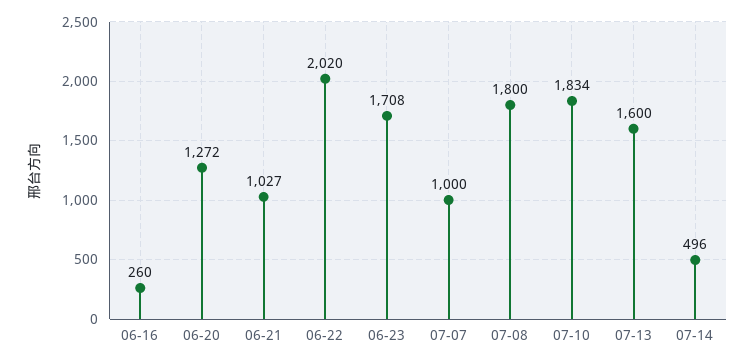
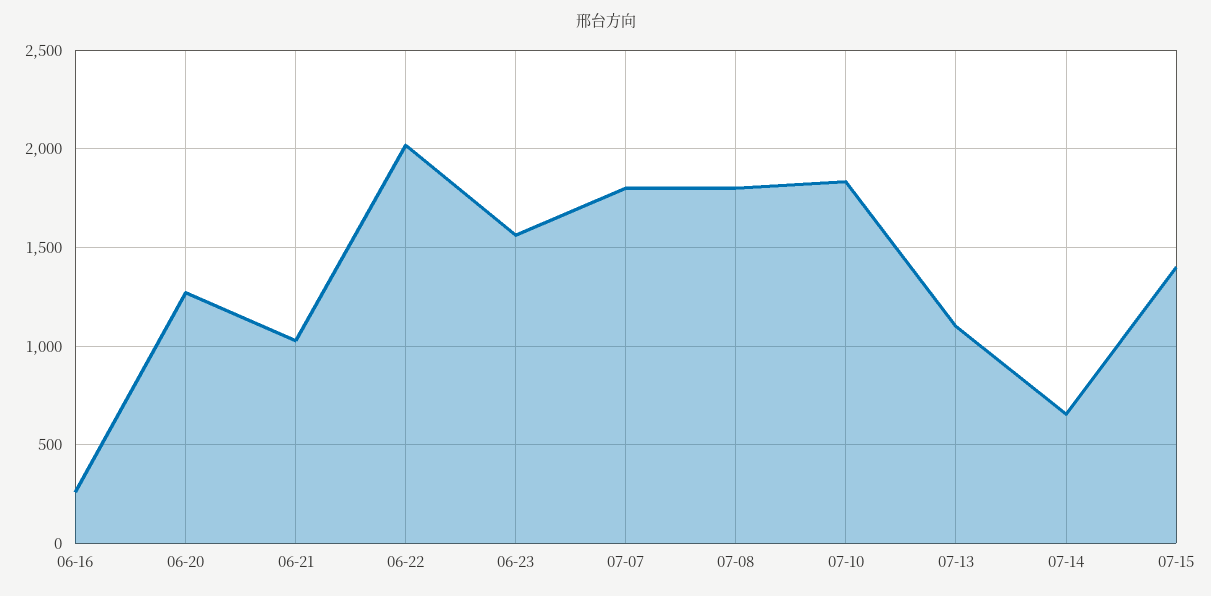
06-23: 1708 -> 1550
07-07: 1000 -> 1800
07-13: 1600 -> 1100
07-14: 496 -> 650
07-15: none -> 1400

